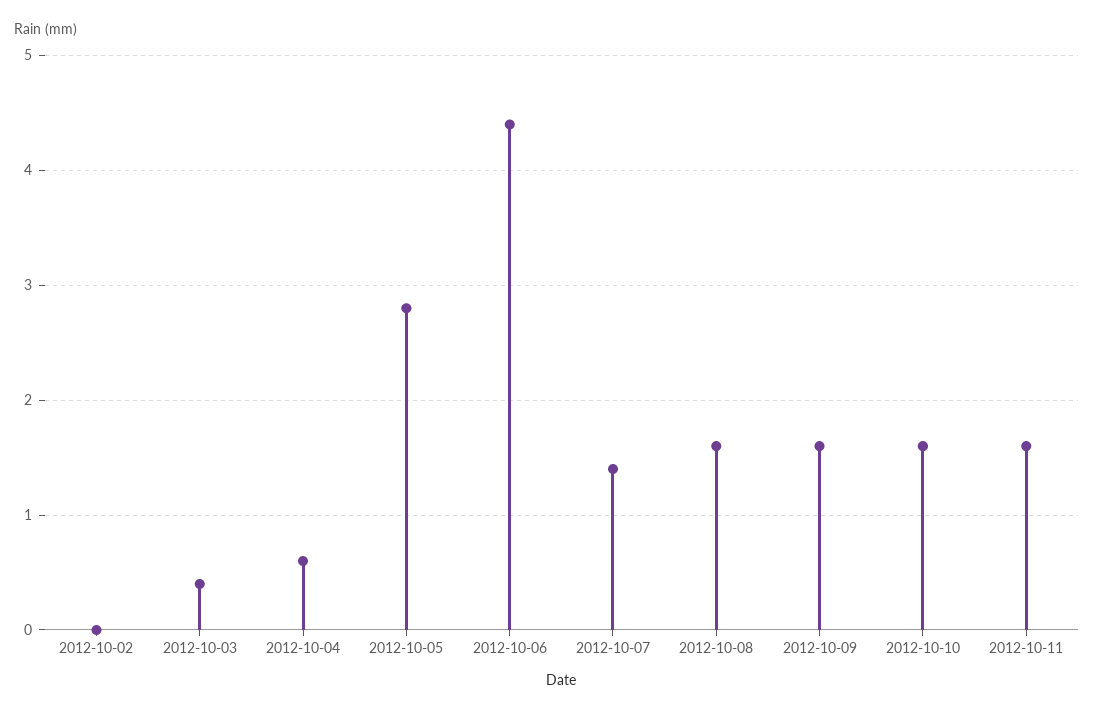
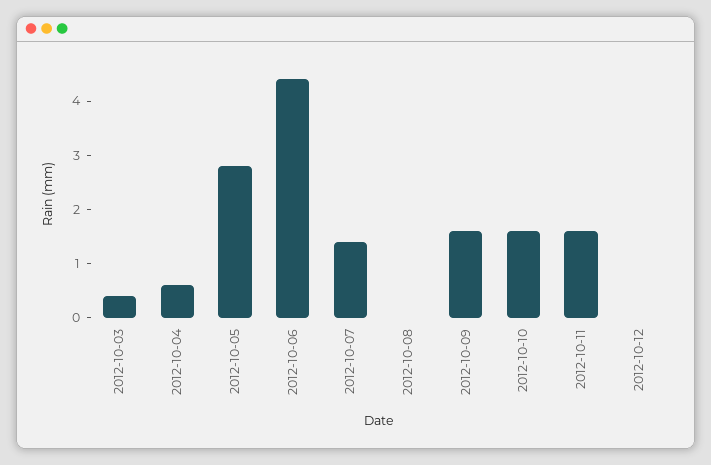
2012-10-02: 0 -> none
2012-10-08: 1.6 -> 0
2012-10-12: none -> 0

